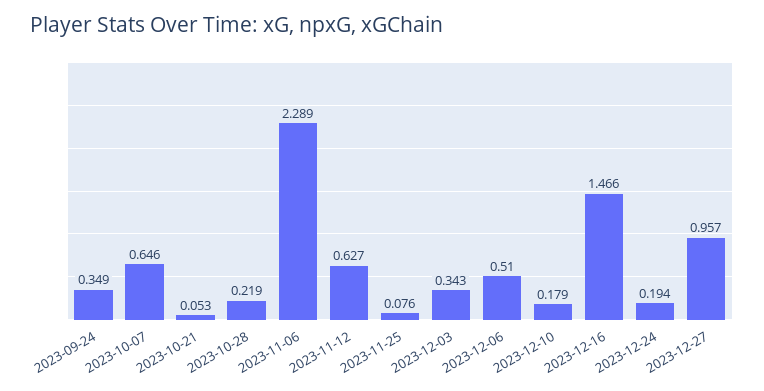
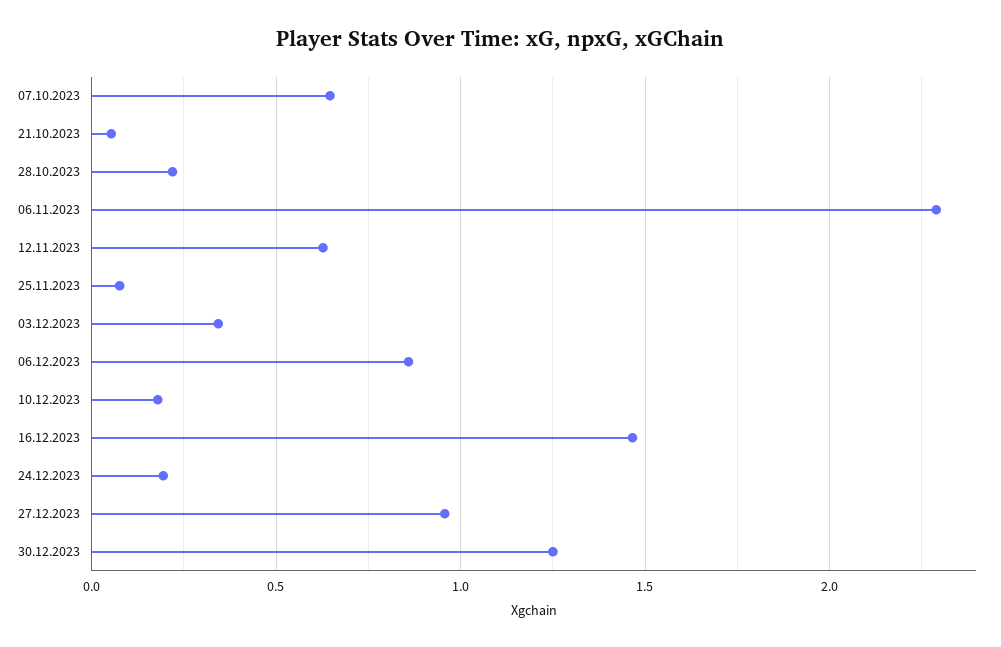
2023-09-24: 0.349 -> none
2023-12-06: 0.51 -> 0.85
30.12.2023: none -> 1.25

